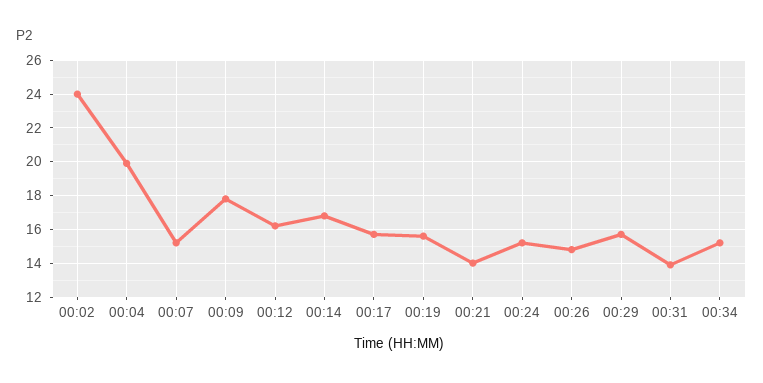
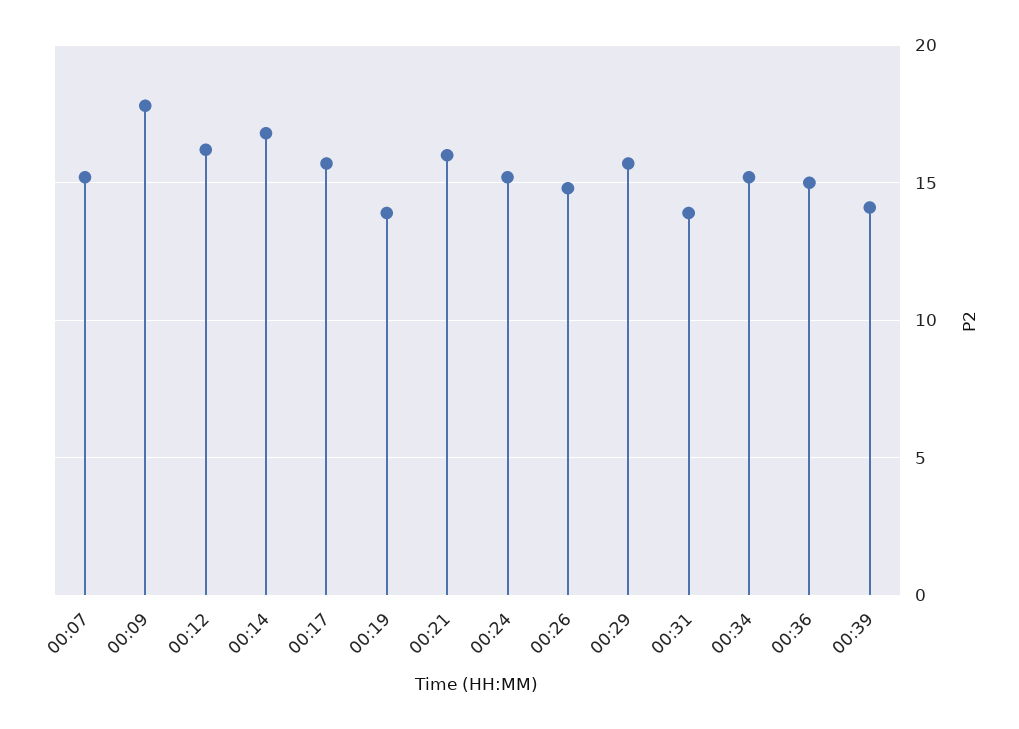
00:02: 24 -> none
00:04: 20 -> none
00:19: 15.5 -> 14
00:21: 14 -> 16
00:36: none -> 15
00:39: none -> 14

